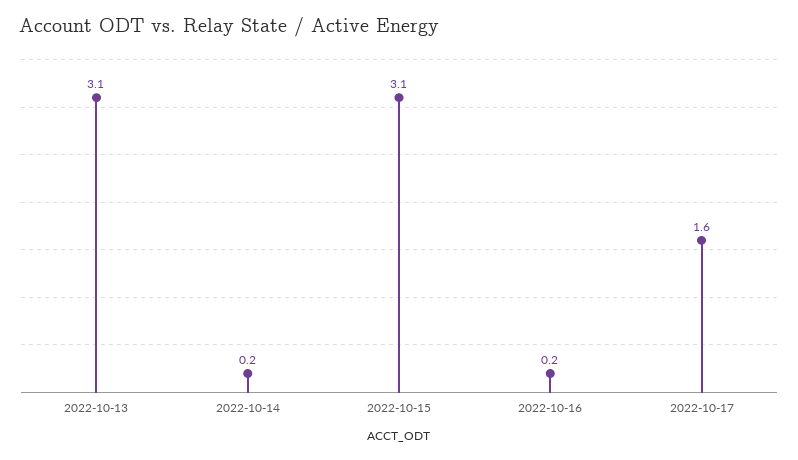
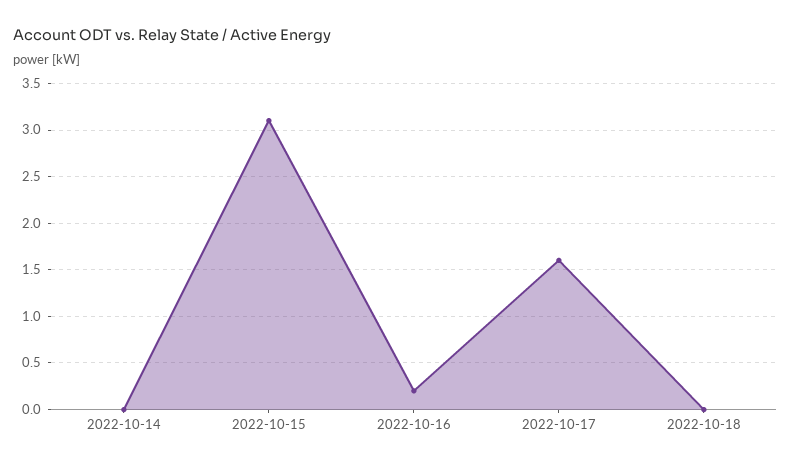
2022-10-13: 3.1 -> none
2022-10-14: 0.2 -> 0
2022-10-18: none -> 0

